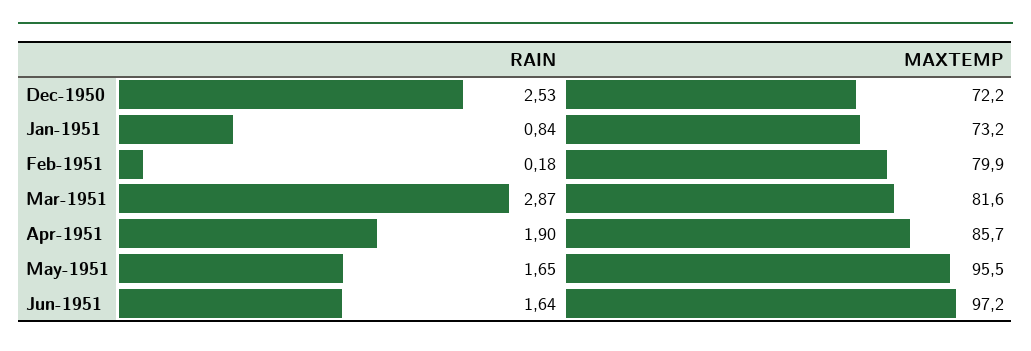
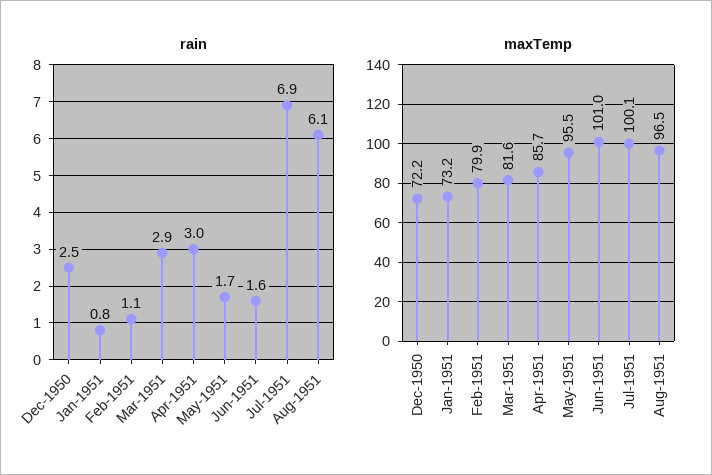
RAIN, Feb-1951: 0.18 -> 1.1
RAIN, Apr-1951: 1.9 -> 3
MAXTEMP, Jun-1951: 97.2 -> 101
RAIN, Jul-1951: none -> 6.9
RAIN, Aug-1951: none -> 6.1
MAXTEMP, Jul-1951: none -> 100.1
MAXTEMP, Aug-1951: none -> 96.5

